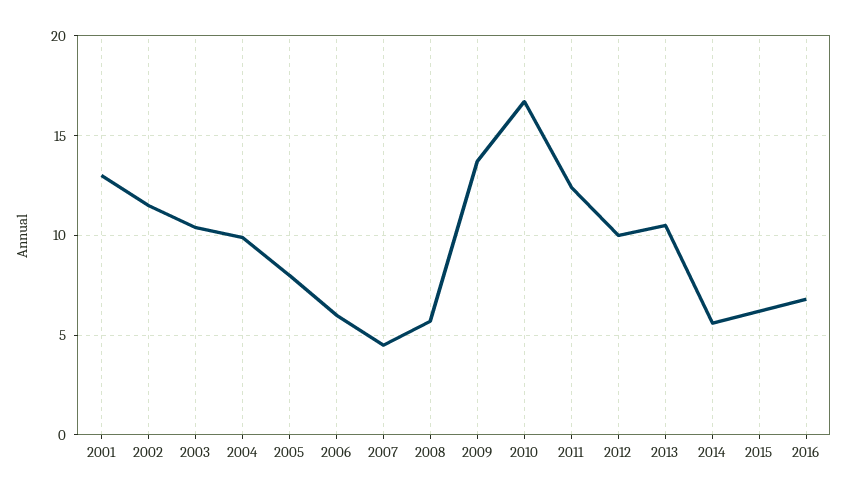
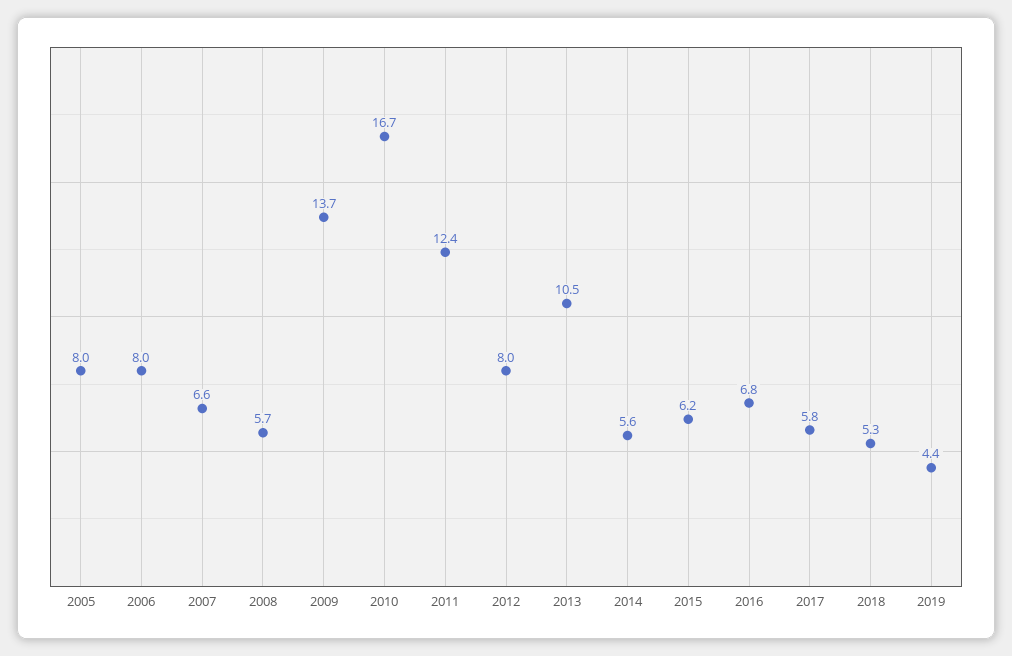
2001: 13 -> none
2002: 11.5 -> none
2003: 10.5 -> none
2004: 10 -> none
2006: 6 -> 8
2007: 4.5 -> 6.6
2012: 10 -> 8
2017: none -> 5.8
2018: none -> 5.3
2019: none -> 4.4

